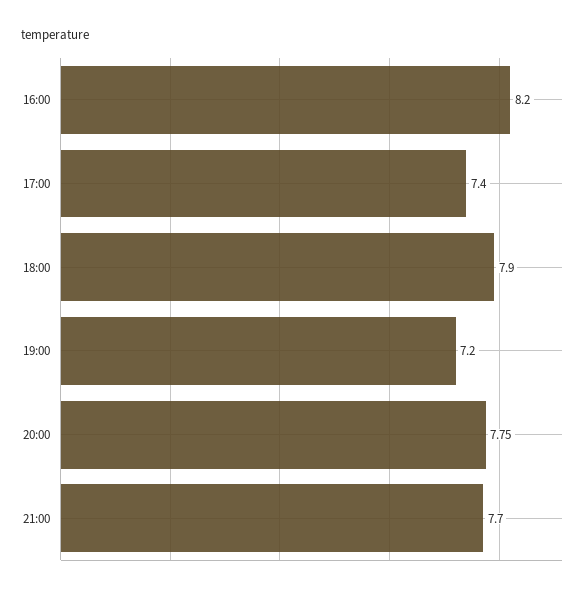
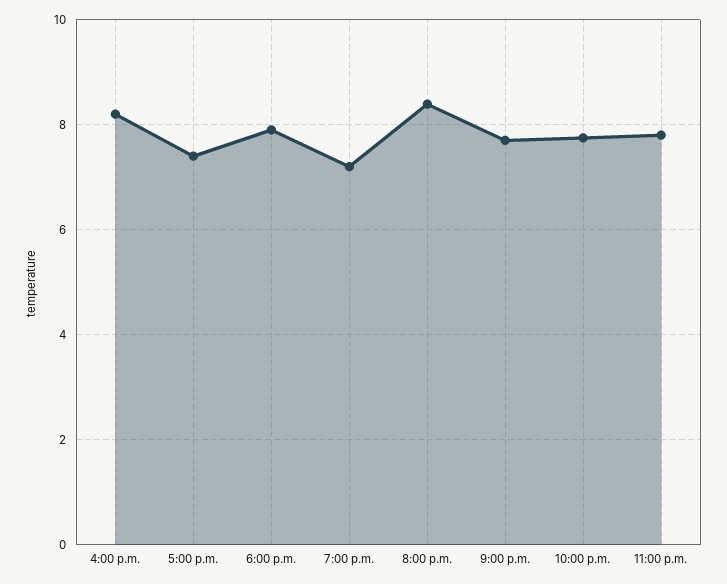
20:00: 7.75 -> 8.4
10:00 p.m.: none -> 7.8
11:00 p.m.: none -> 7.8

